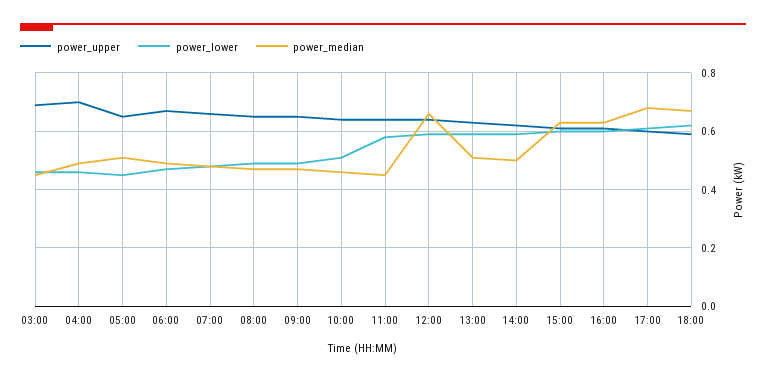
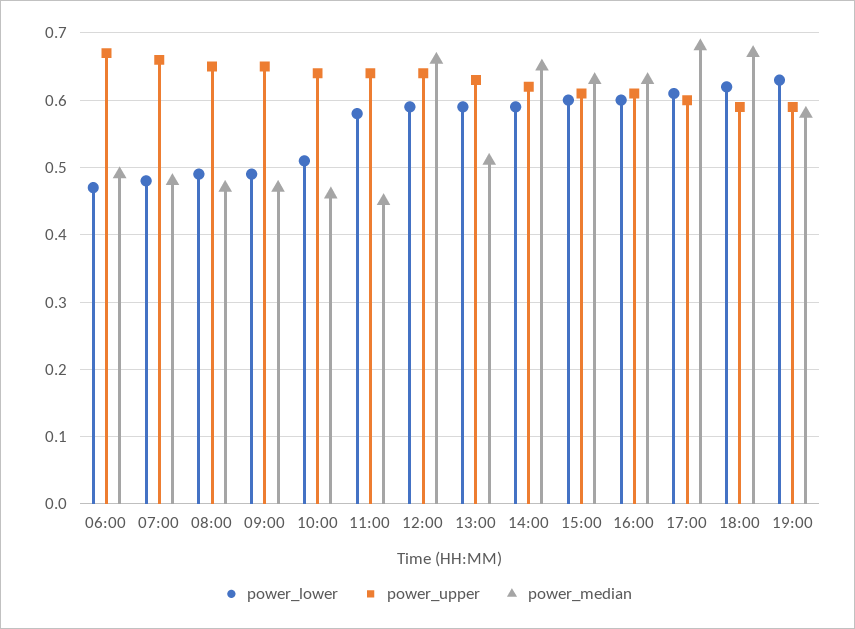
power_upper, 03:00: 0.7 -> none
power_lower, 03:00: 0.45 -> none
power_median, 03:00: 0.45 -> none
power_upper, 04:00: 0.7 -> none
power_lower, 04:00: 0.45 -> none
power_median, 04:00: 0.5 -> none
power_upper, 05:00: 0.65 -> none
power_lower, 05:00: 0.45 -> none
power_median, 05:00: 0.5 -> none
power_median, 14:00: 0.5 -> 0.65
power_lower, 19:00: none -> 0.63
power_upper, 19:00: none -> 0.59
power_median, 19:00: none -> 0.58

